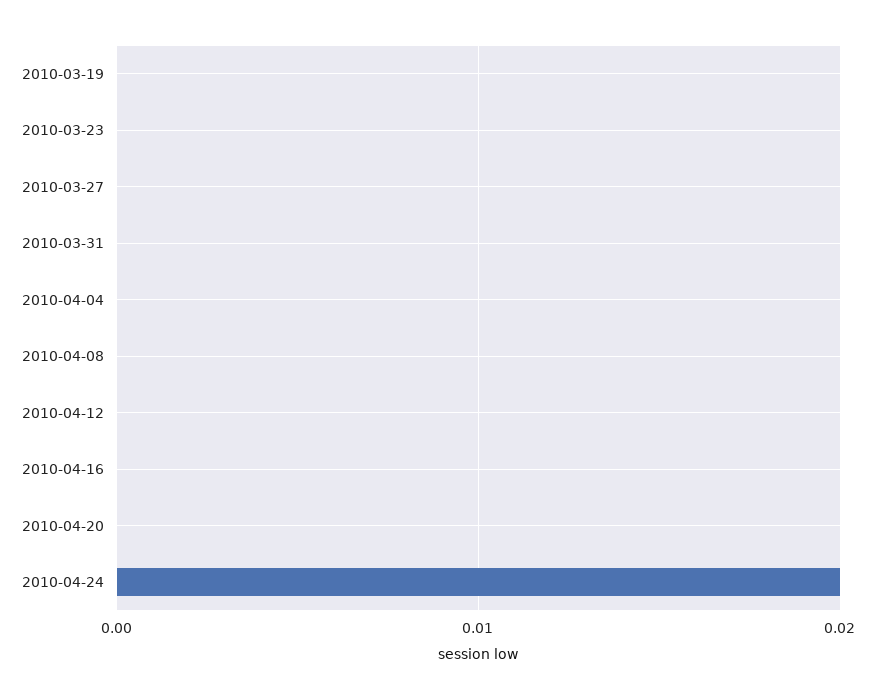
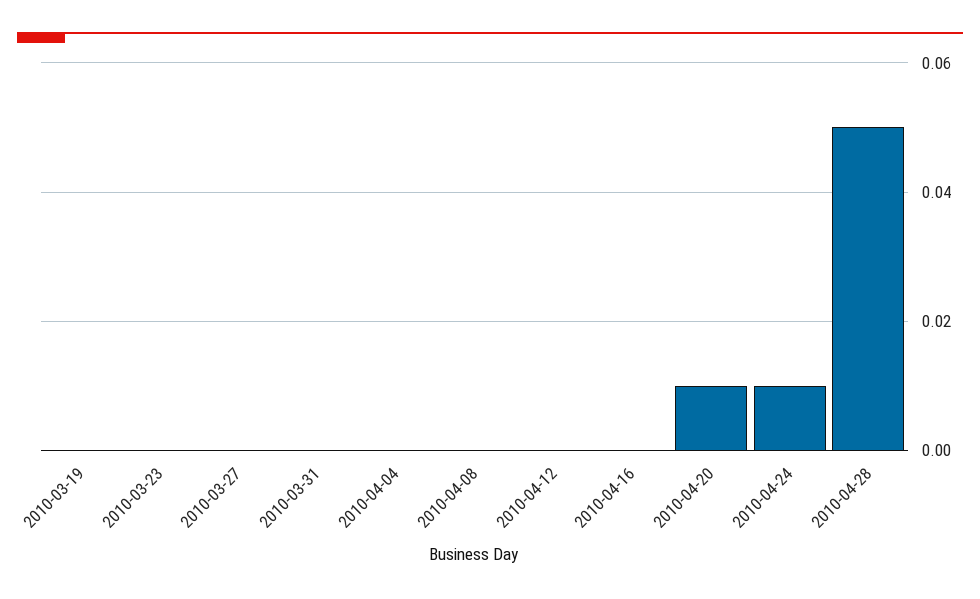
2010-04-20: 0 -> 0.01
2010-04-24: 0.02 -> 0.01
2010-04-28: none -> 0.05

